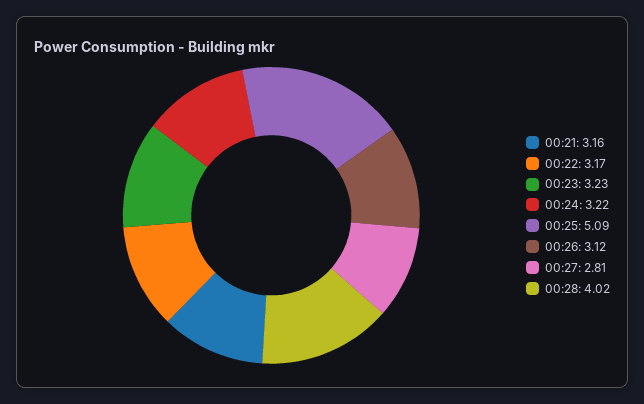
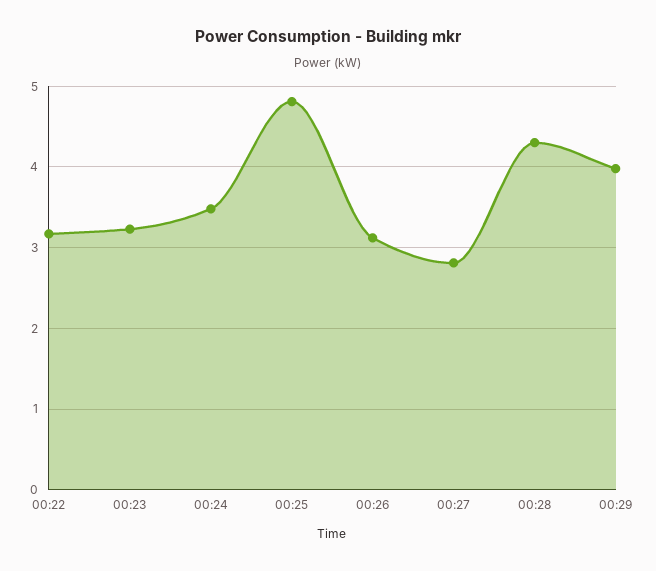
00:21: 3.16 -> none
00:24: 3.22 -> 3.5
00:25: 5.09 -> 4.8
00:28: 4.02 -> 4.3
00:29: none -> 4

